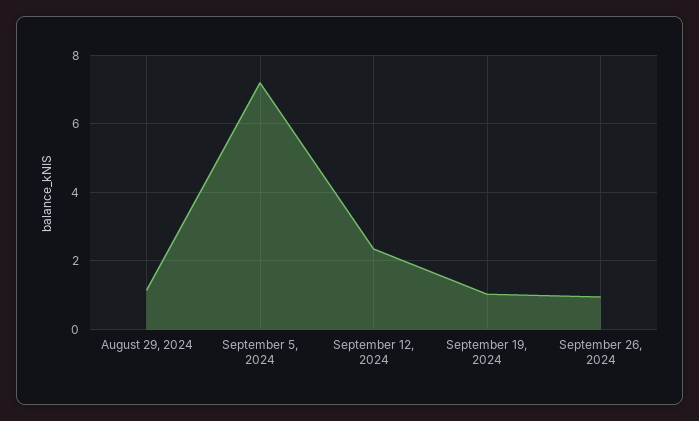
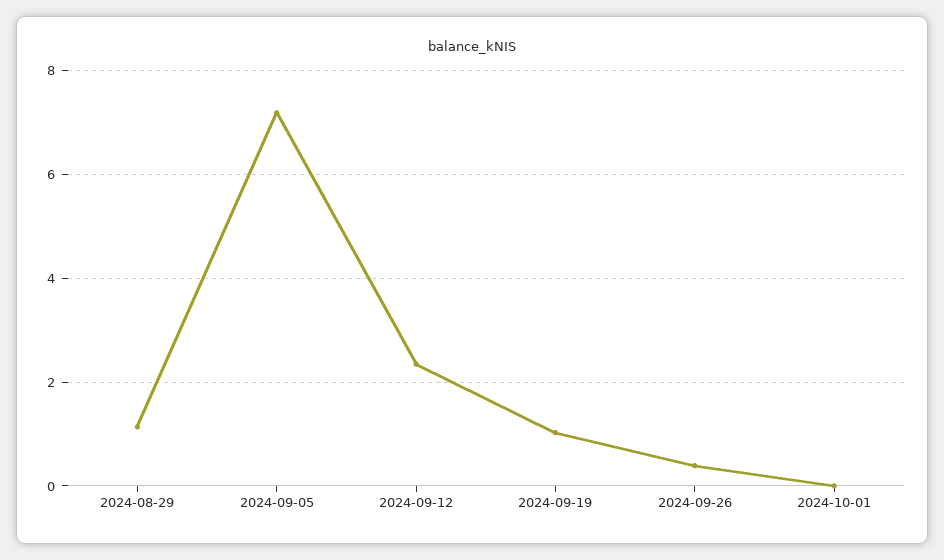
September 26, 2024: 1 -> 0.4
2024-10-01: none -> 0

